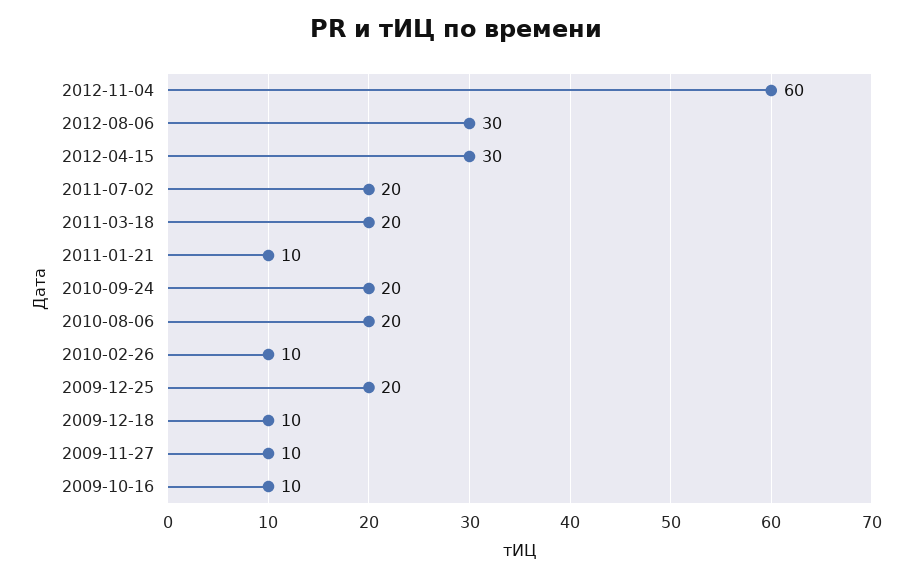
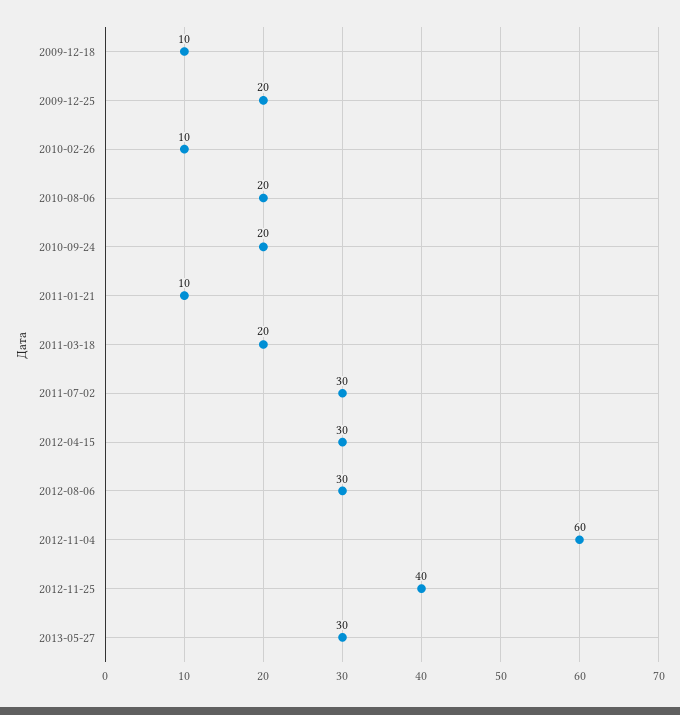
2011-07-02: 20 -> 30
2009-11-27: 10 -> none
2009-10-16: 10 -> none
2012-11-25: none -> 40
2013-05-27: none -> 30

